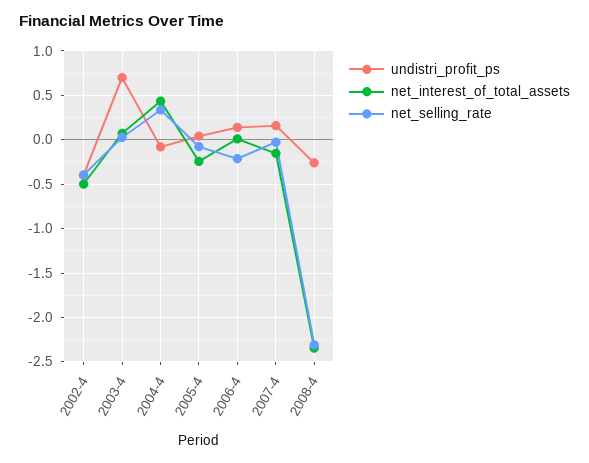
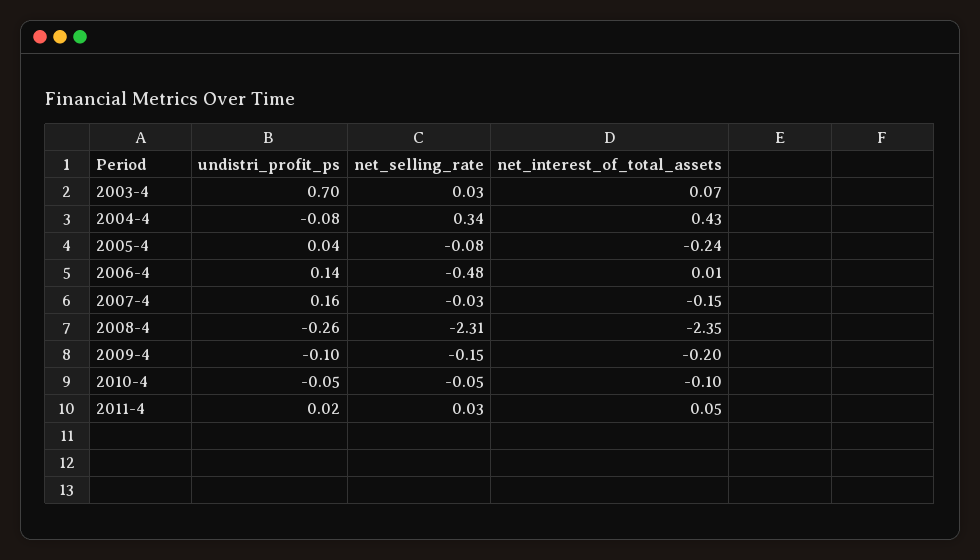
undistri_profit_ps, 2002-4: -0.4 -> none
net_interest_of_total_assets, 2002-4: -0.5 -> none
net_selling_rate, 2002-4: -0.4 -> none
net_selling_rate, 2006-4: -0.2 -> -0.48
undistri_profit_ps, 2009-4: none -> -0.1
net_selling_rate, 2009-4: none -> -0.15
net_interest_of_total_assets, 2009-4: none -> -0.2
undistri_profit_ps, 2010-4: none -> -0.05
net_selling_rate, 2010-4: none -> -0.05
net_interest_of_total_assets, 2010-4: none -> -0.1
undistri_profit_ps, 2011-4: none -> 0.02
net_selling_rate, 2011-4: none -> 0.03
net_interest_of_total_assets, 2011-4: none -> 0.05

